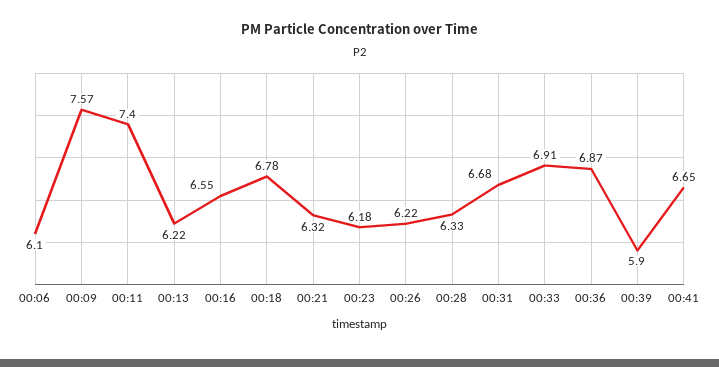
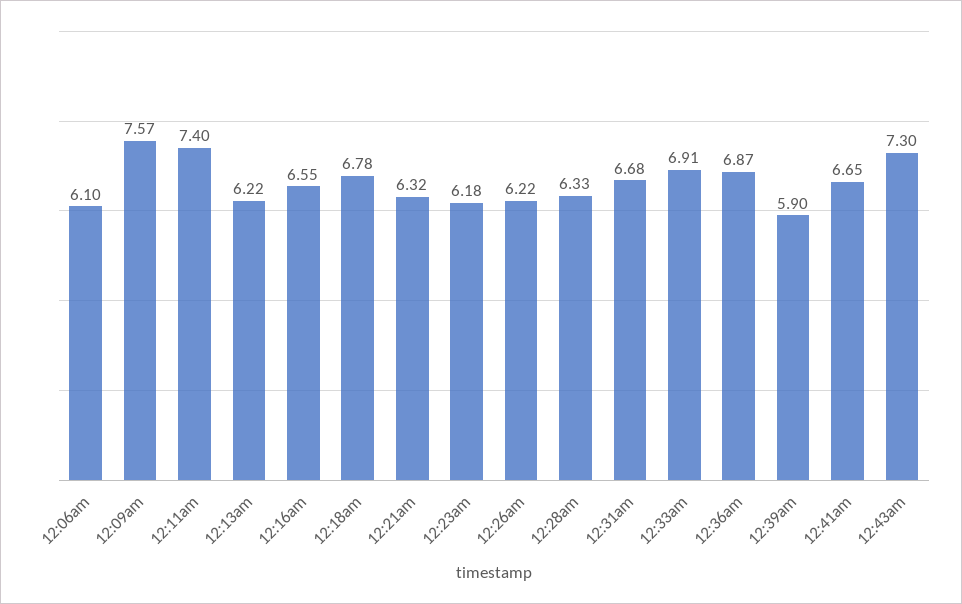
12:43am: none -> 7.3

